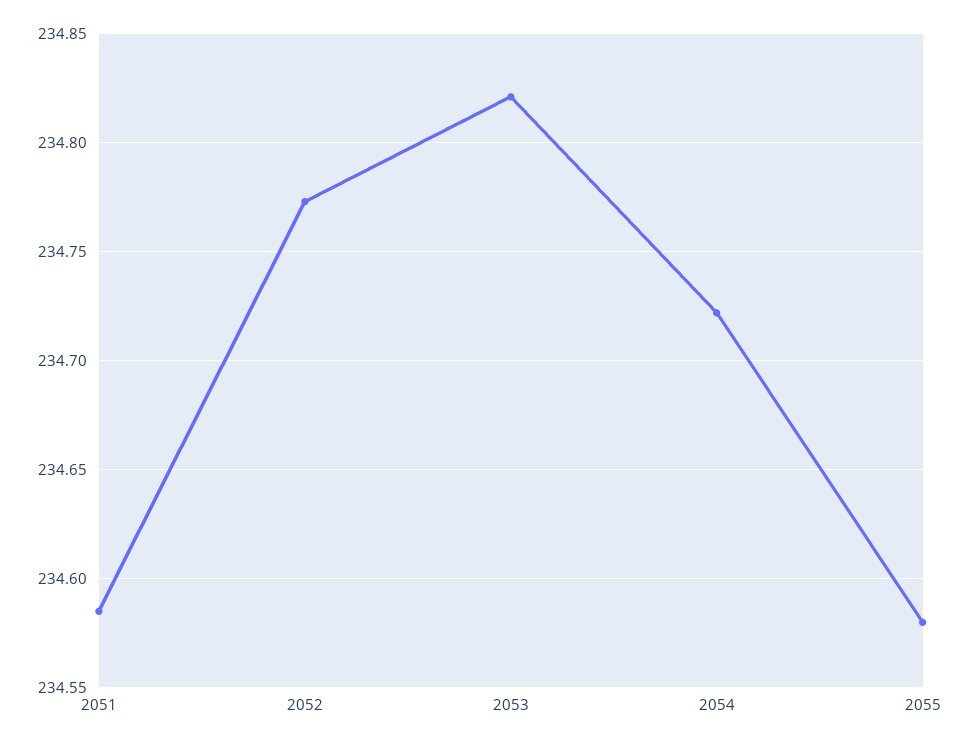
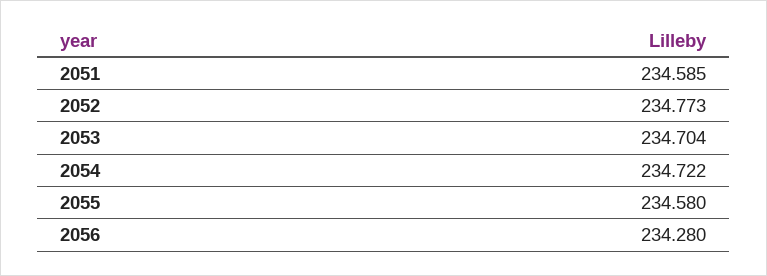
2053: 234.82 -> 234.704
2056: none -> 234.28

